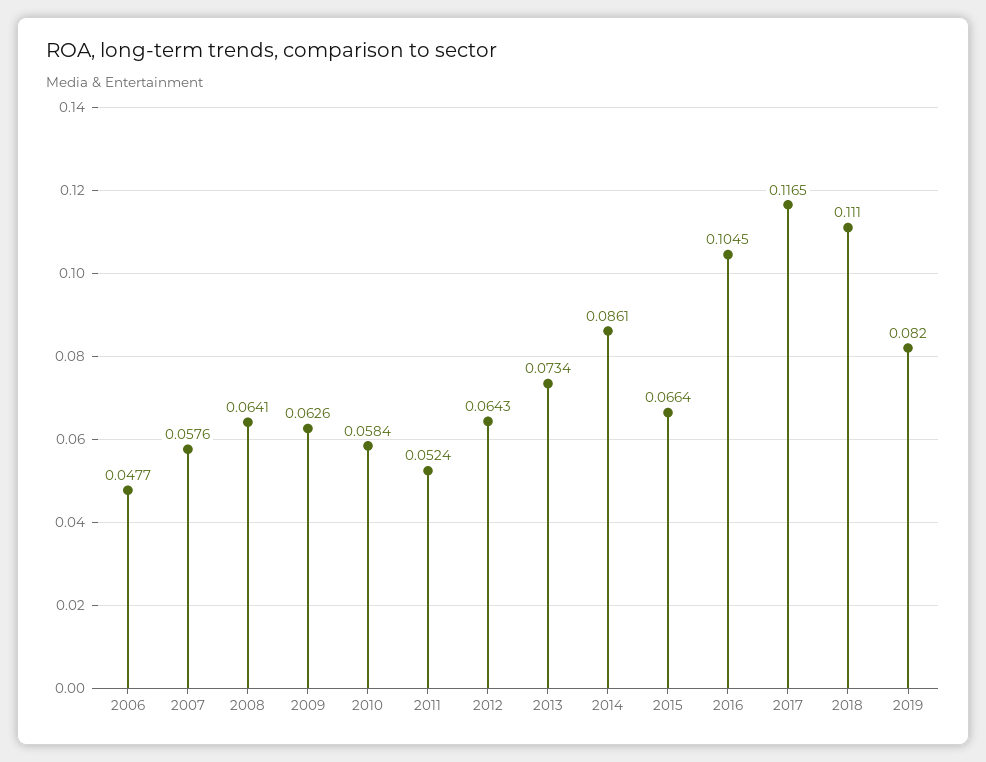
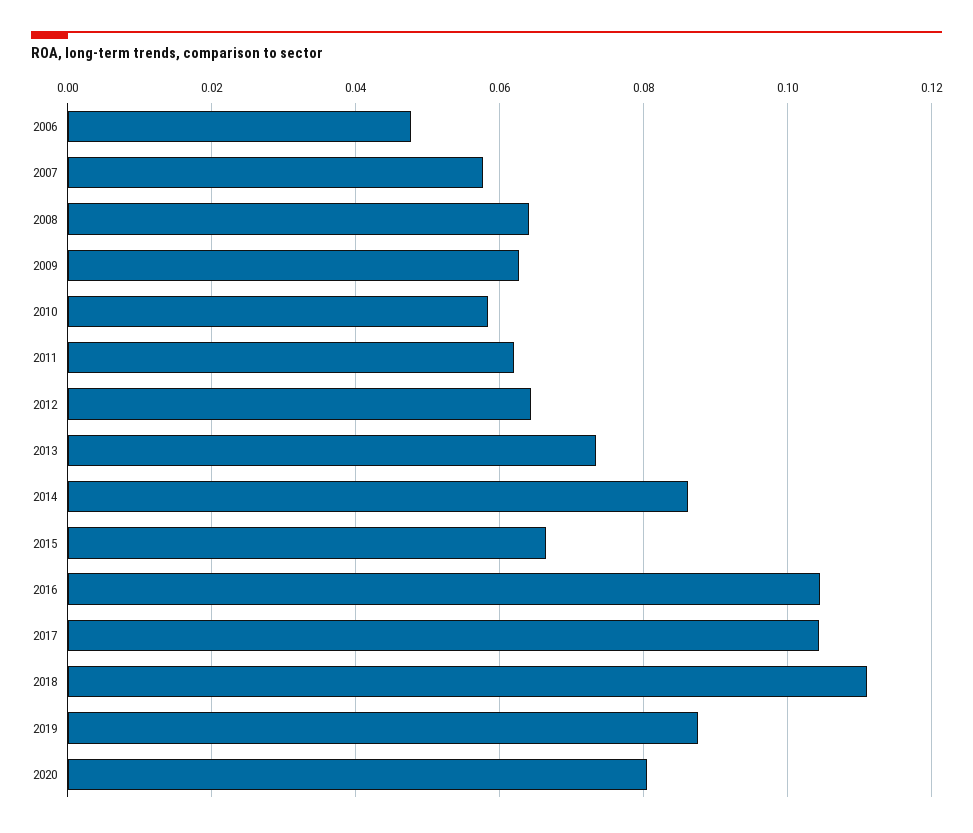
2011: 0.0524 -> 0.062
2017: 0.1165 -> 0.104
2019: 0.082 -> 0.088
2020: none -> 0.08

